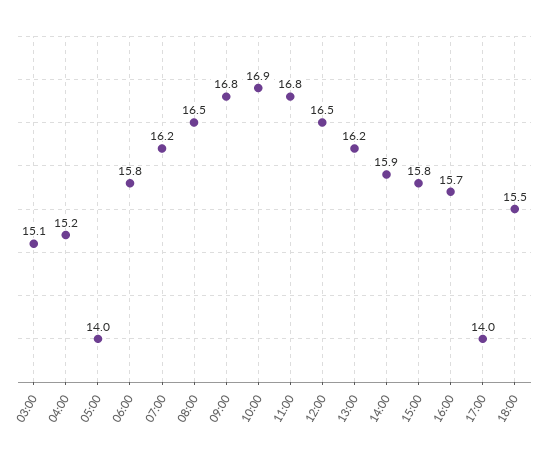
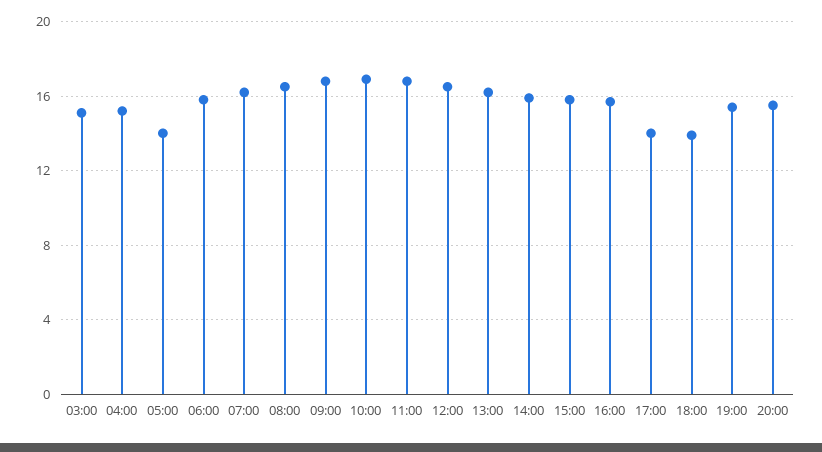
18:00: 15.5 -> 14
19:00: none -> 15.5
20:00: none -> 15.5

